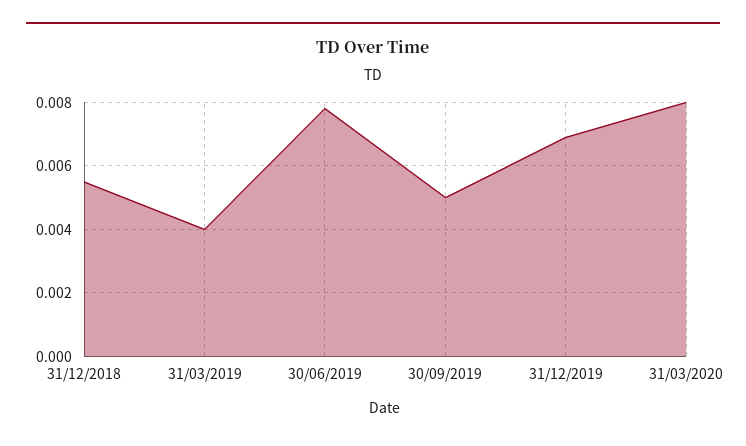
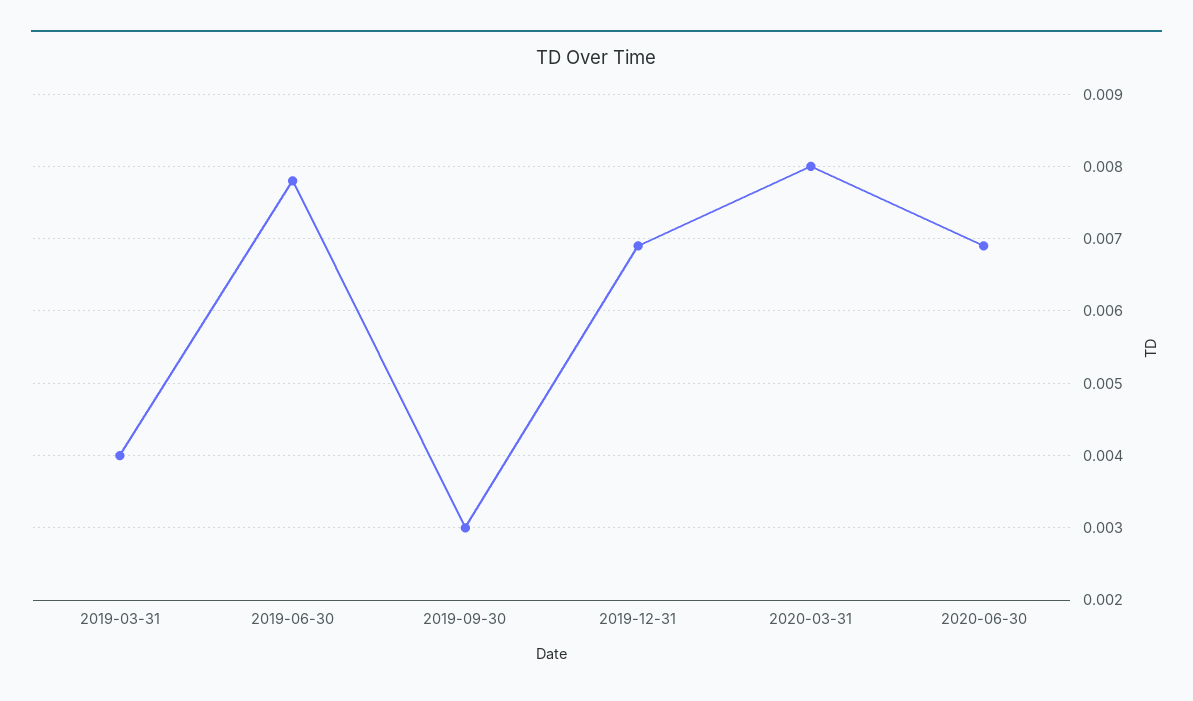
31/12/2018: 0.0055 -> none
30/09/2019: 0.005 -> 0.003
2020-06-30: none -> 0.0069

